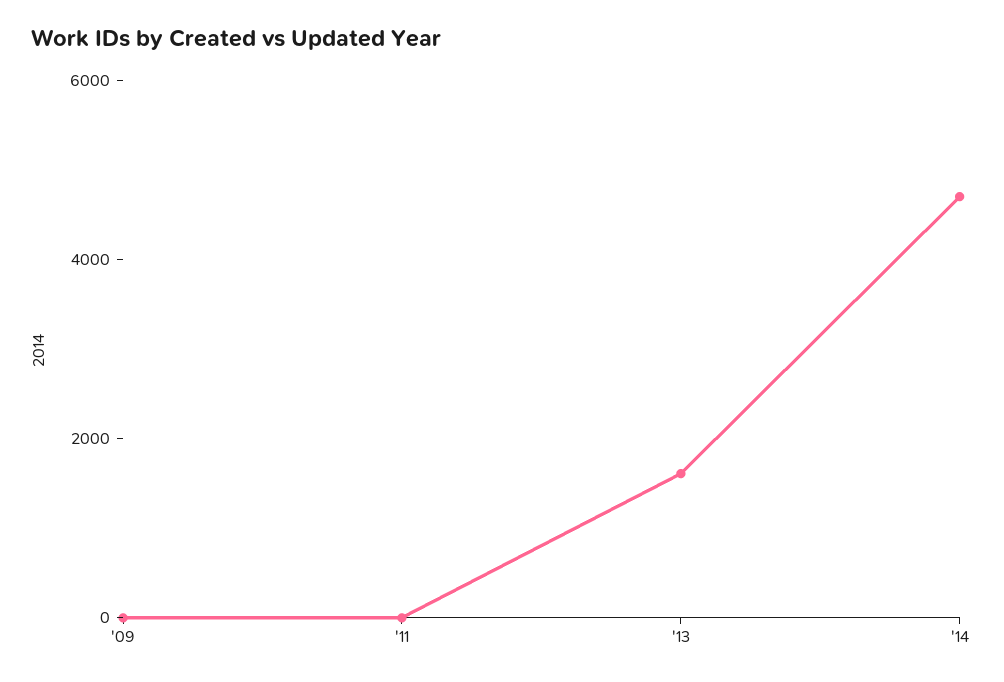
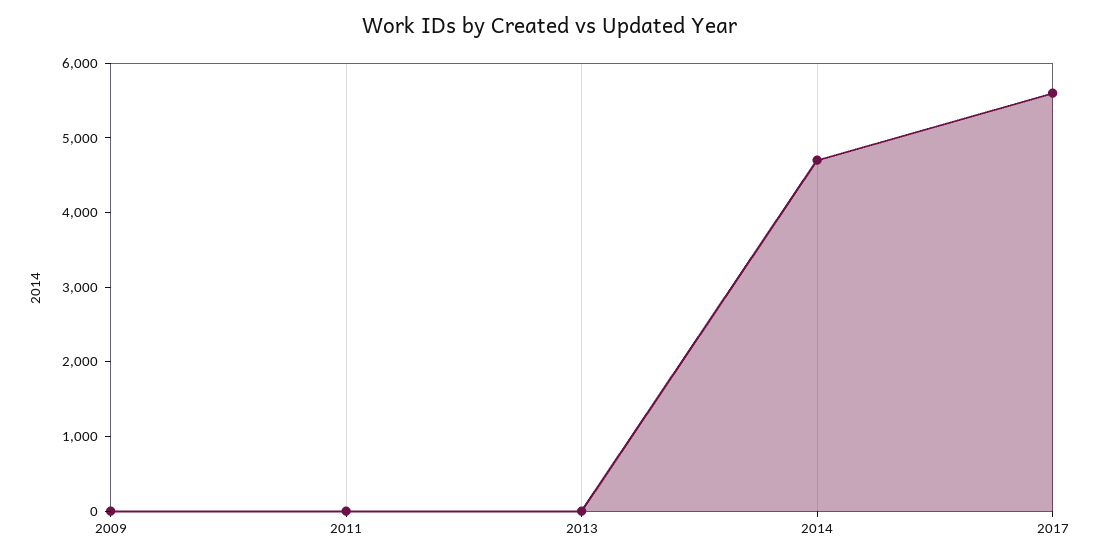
'13: 1500 -> 0
2017: none -> 5600

